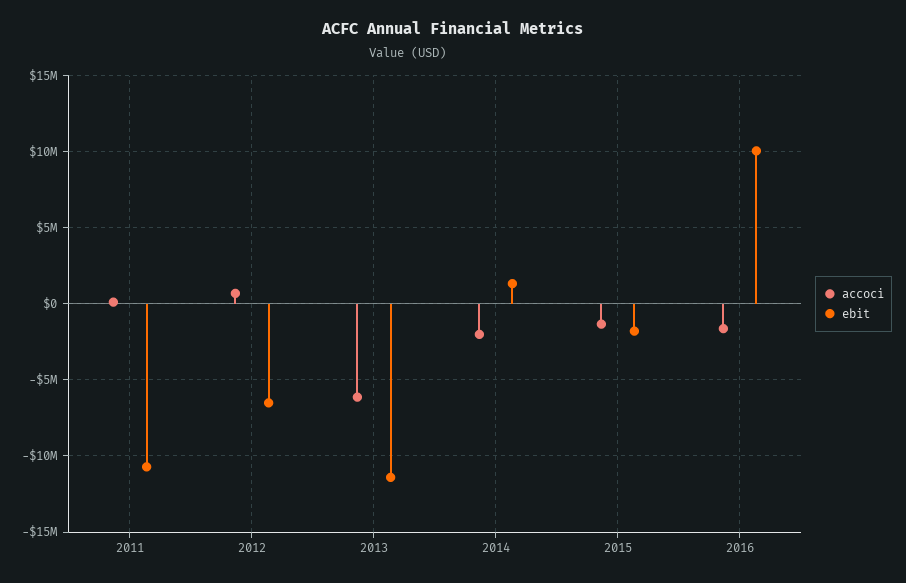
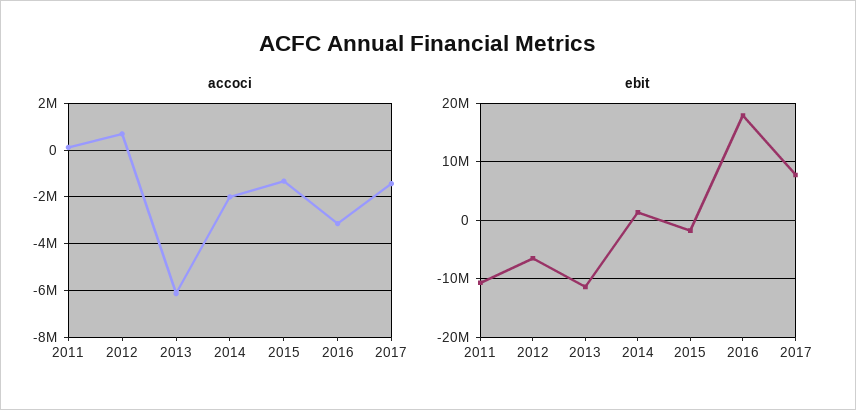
accoci, 2016: -1500000 -> -3000000
ebit, 2016: 10000000 -> 18000000
accoci, 2017: none -> -1500000
ebit, 2017: none -> 8000000

